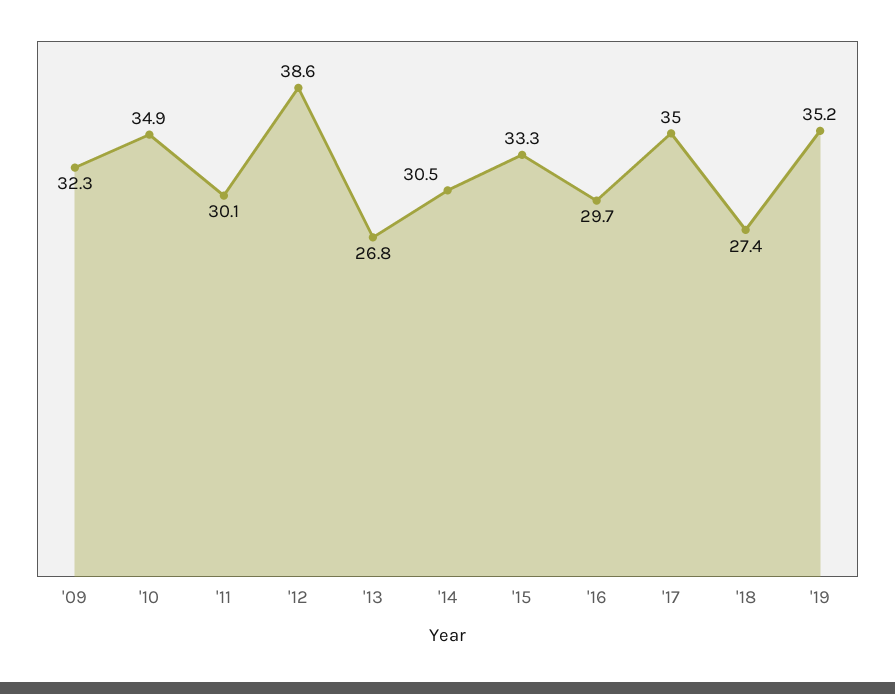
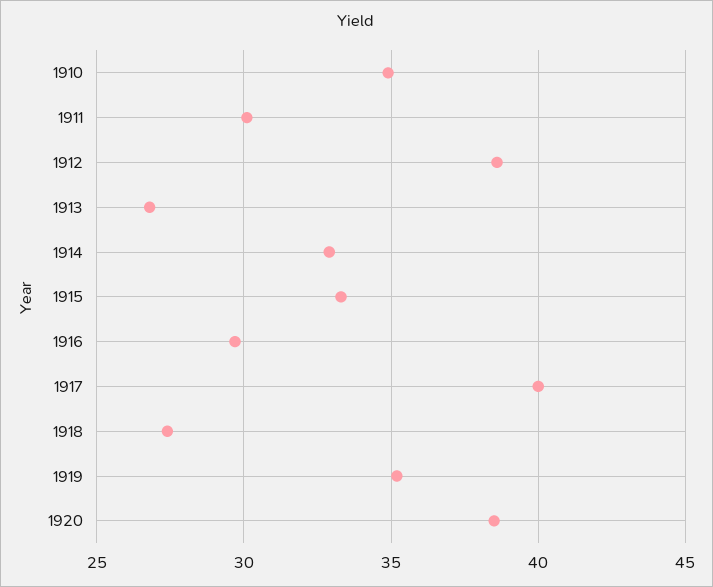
'09: 32.3 -> none
'14: 30.5 -> 33
'17: 35 -> 40
1920: none -> 38.5

